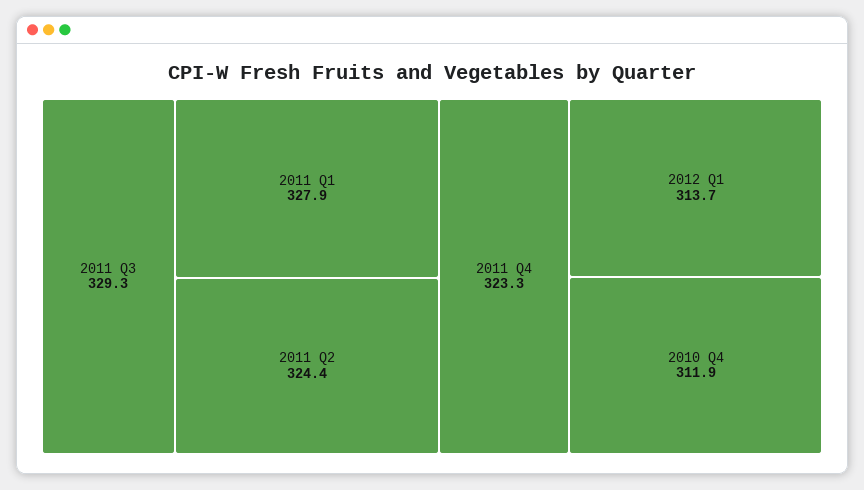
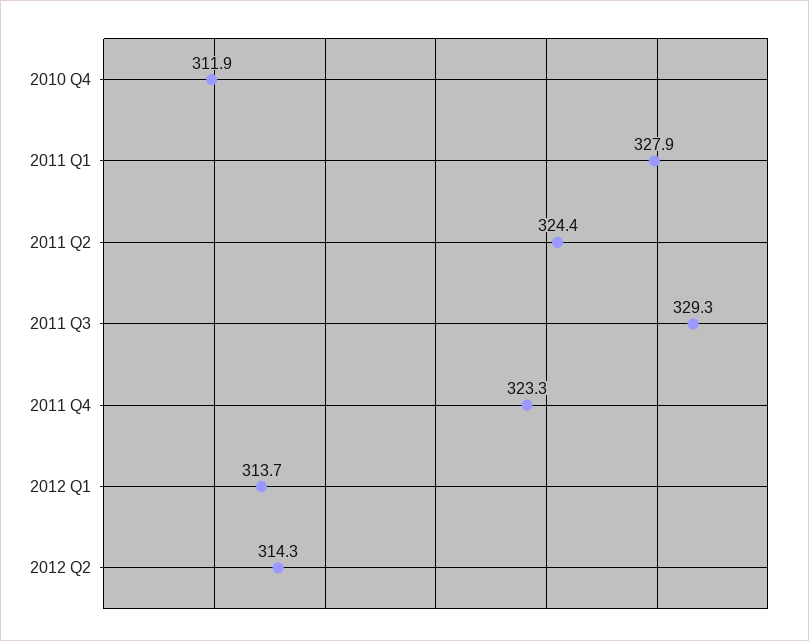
2012 Q2: none -> 314.3

